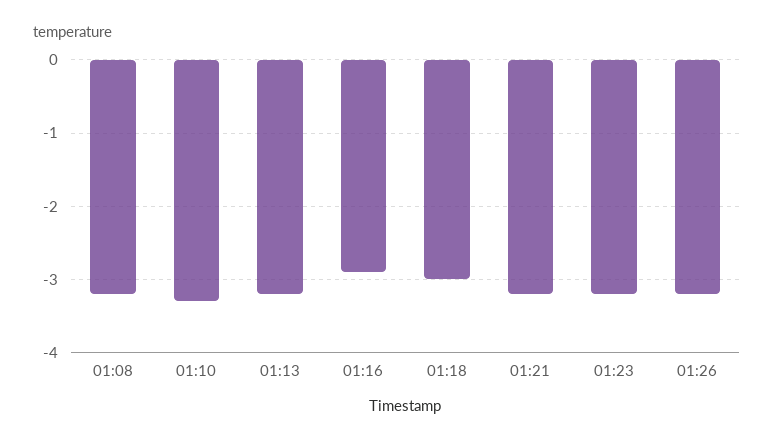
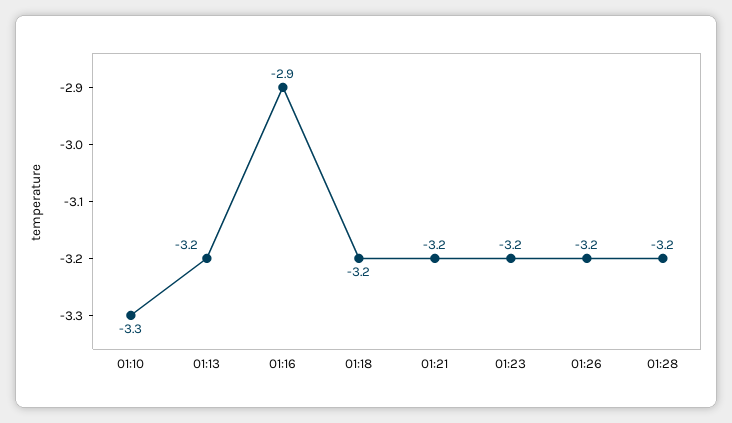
01:08: -3.2 -> none
01:18: -3 -> -3.2
01:28: none -> -3.2

